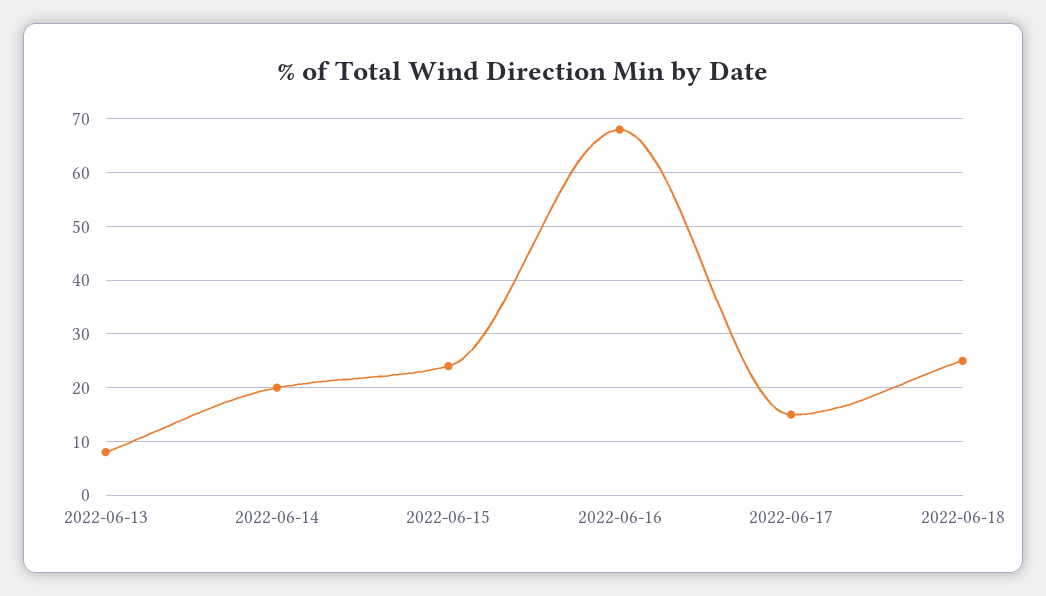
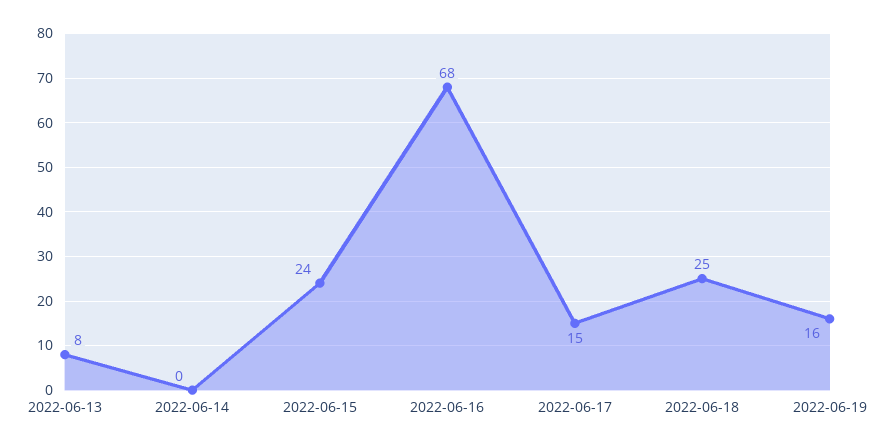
2022-06-14: 20 -> 0
2022-06-19: none -> 16

